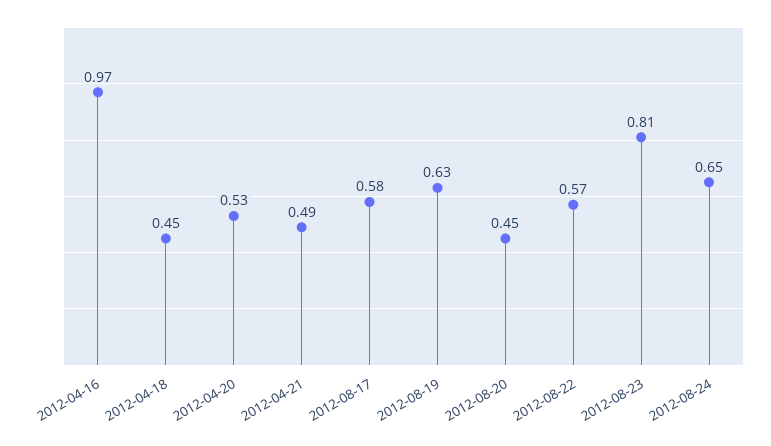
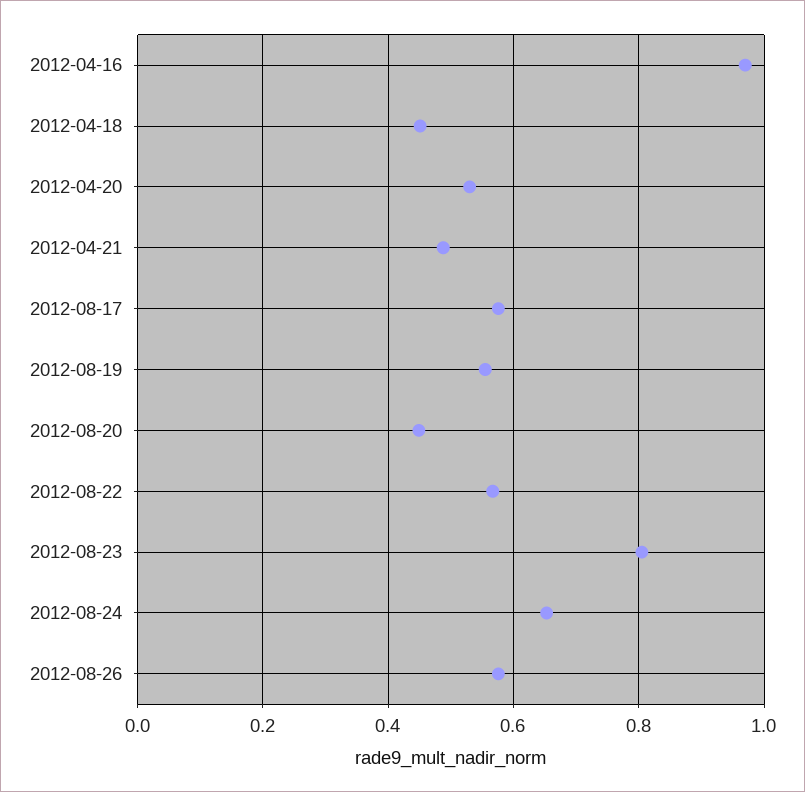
2012-08-19: 0.63 -> 0.56
2012-08-26: none -> 0.58

